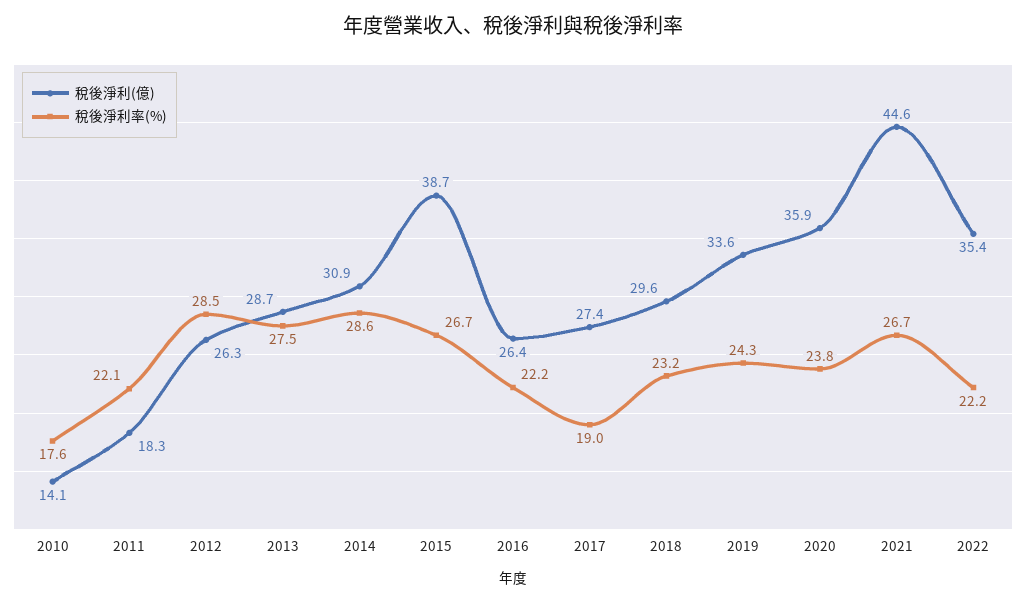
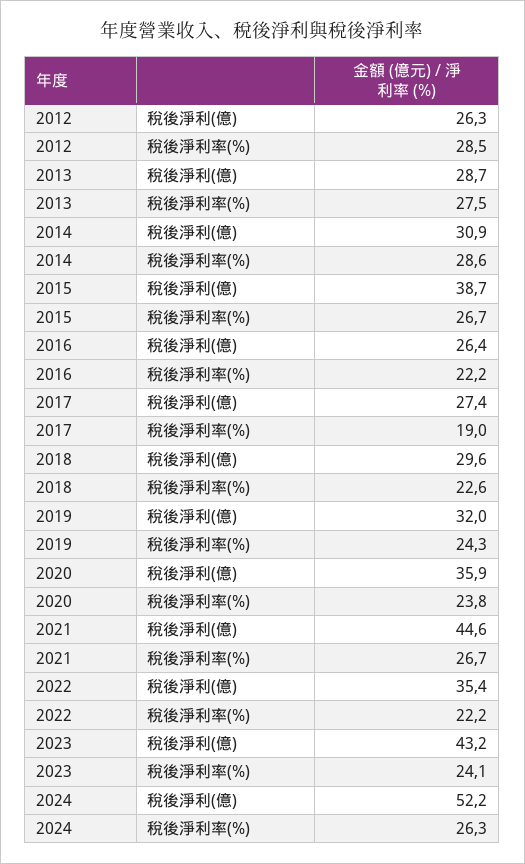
稅後淨利(億), 2010: 14.1 -> none
稅後淨利率(%), 2010: 17.6 -> none
稅後淨利(億), 2011: 18.3 -> none
稅後淨利率(%), 2011: 22.1 -> none
稅後淨利率(%), 2018: 23.2 -> 22.6
稅後淨利(億), 2019: 33.6 -> 32
稅後淨利(億), 2023: none -> 43.2
稅後淨利率(%), 2023: none -> 24.1
稅後淨利(億), 2024: none -> 52.2
稅後淨利率(%), 2024: none -> 26.3

